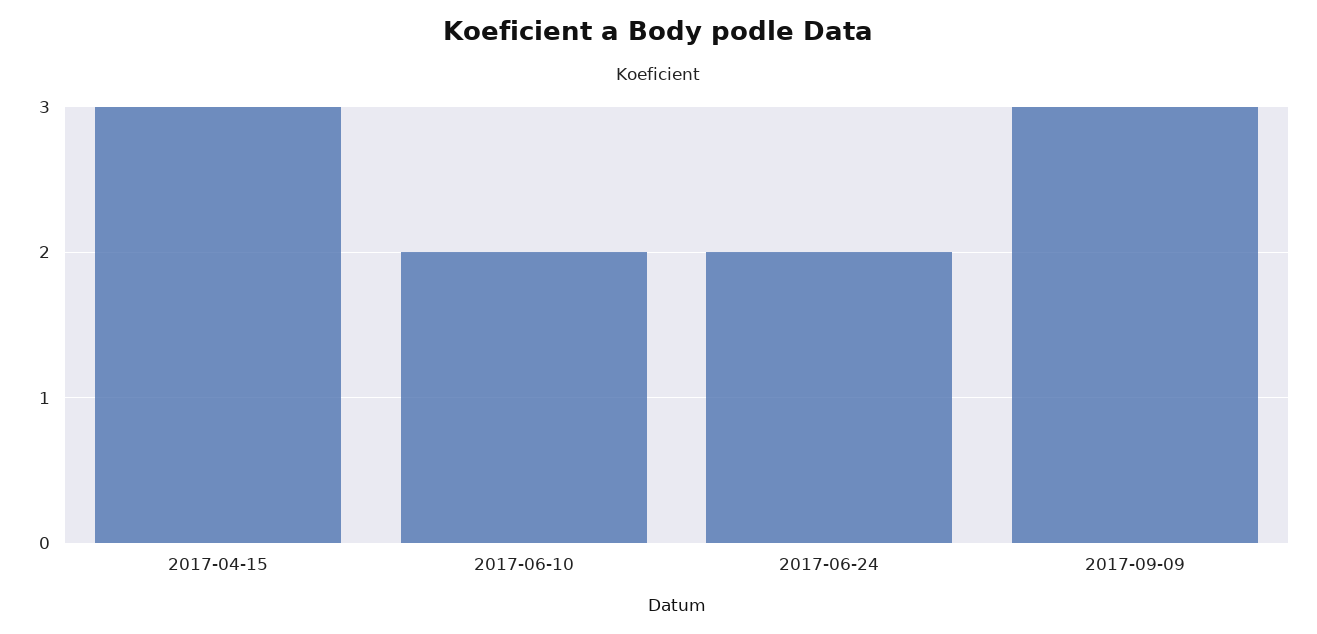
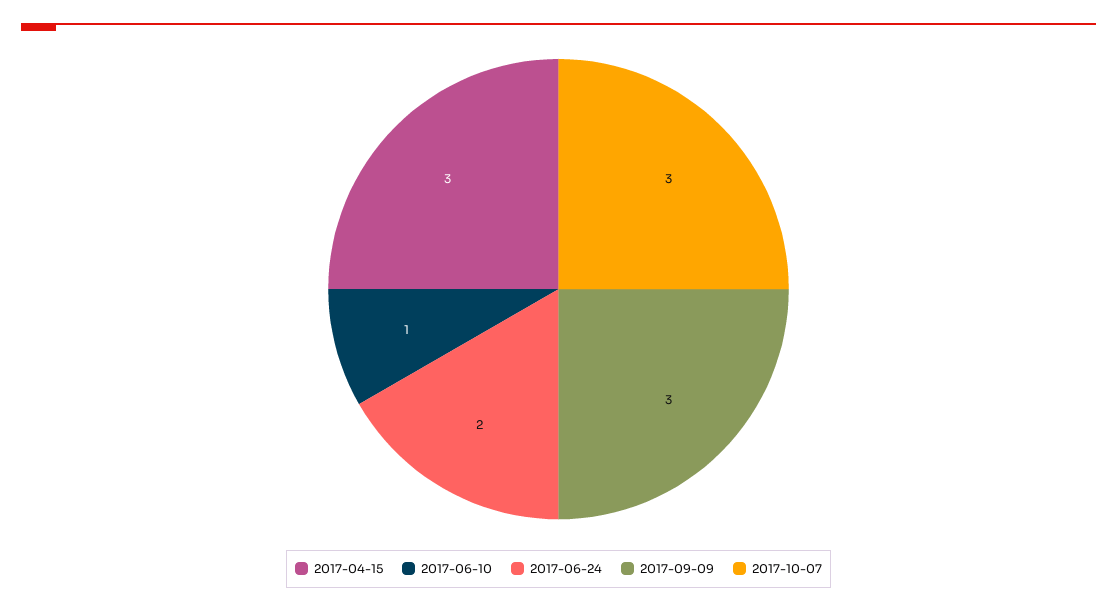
2017-06-10: 2 -> 1
2017-10-07: none -> 3

